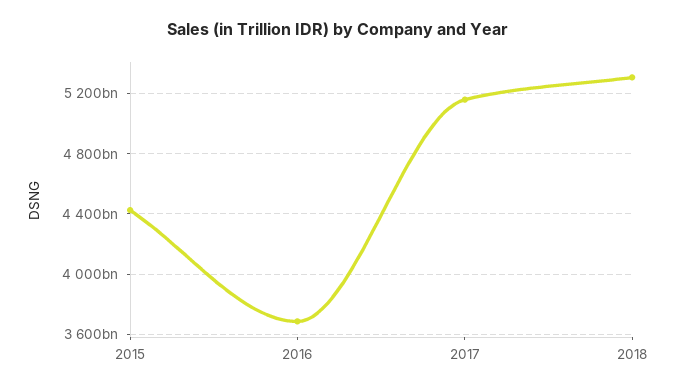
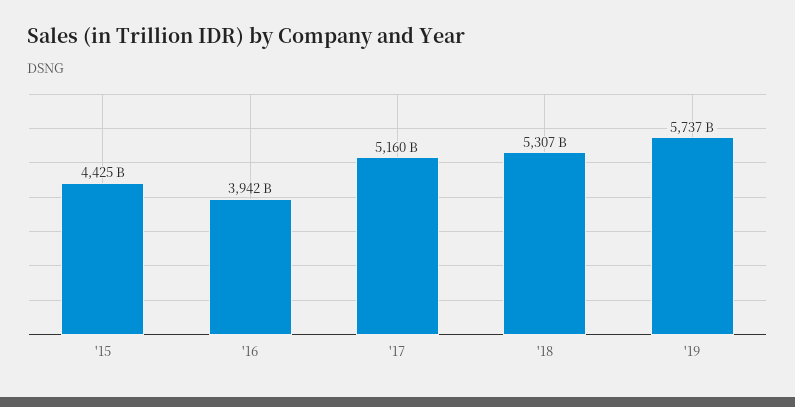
2016: 3700000000000 -> 3942000000000
'19: none -> 5737000000000

